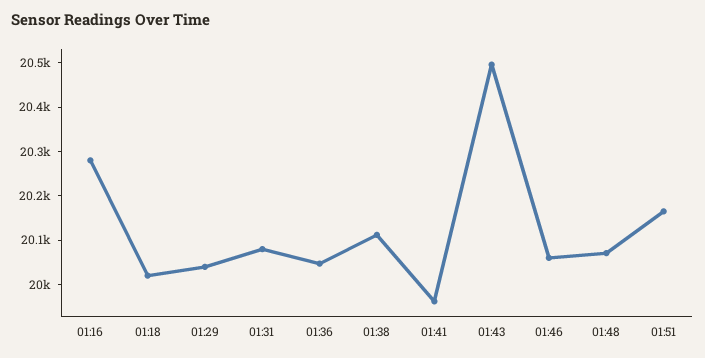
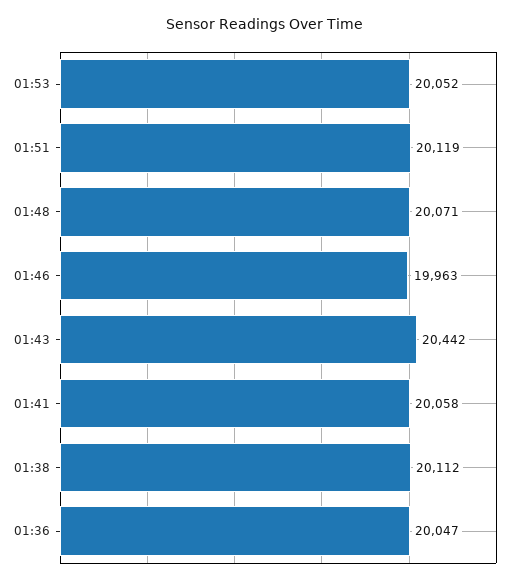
01:16: 20280 -> none
01:18: 20020 -> none
01:29: 20040 -> none
01:31: 20080 -> none
01:41: 19960 -> 20058
01:43: 20500 -> 20442
01:46: 20060 -> 19963
01:51: 20160 -> 20119
01:53: none -> 20052

